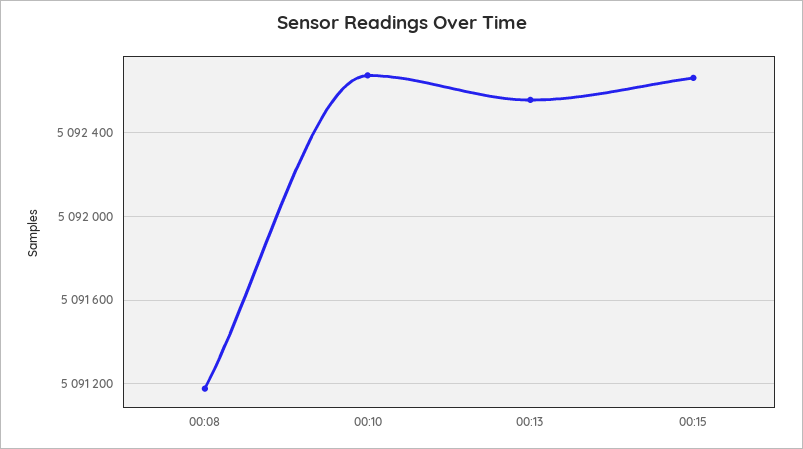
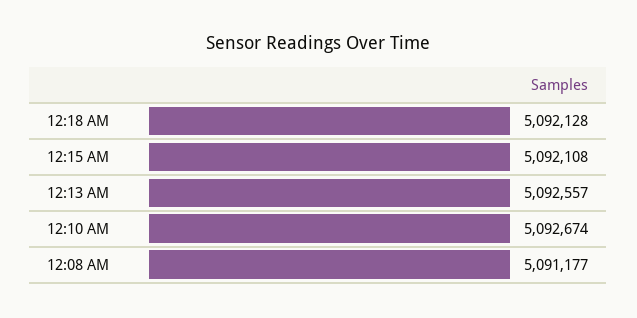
00:15: 5092650 -> 5092108
12:18 AM: none -> 5092128

